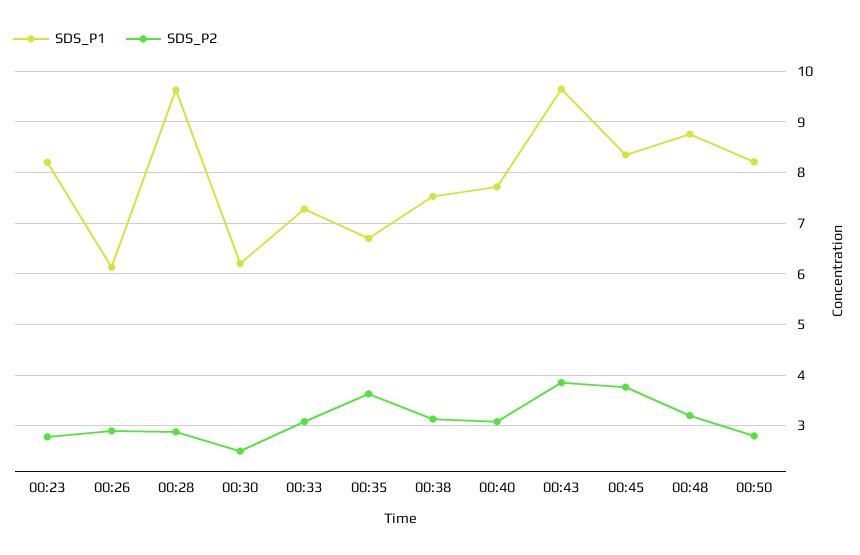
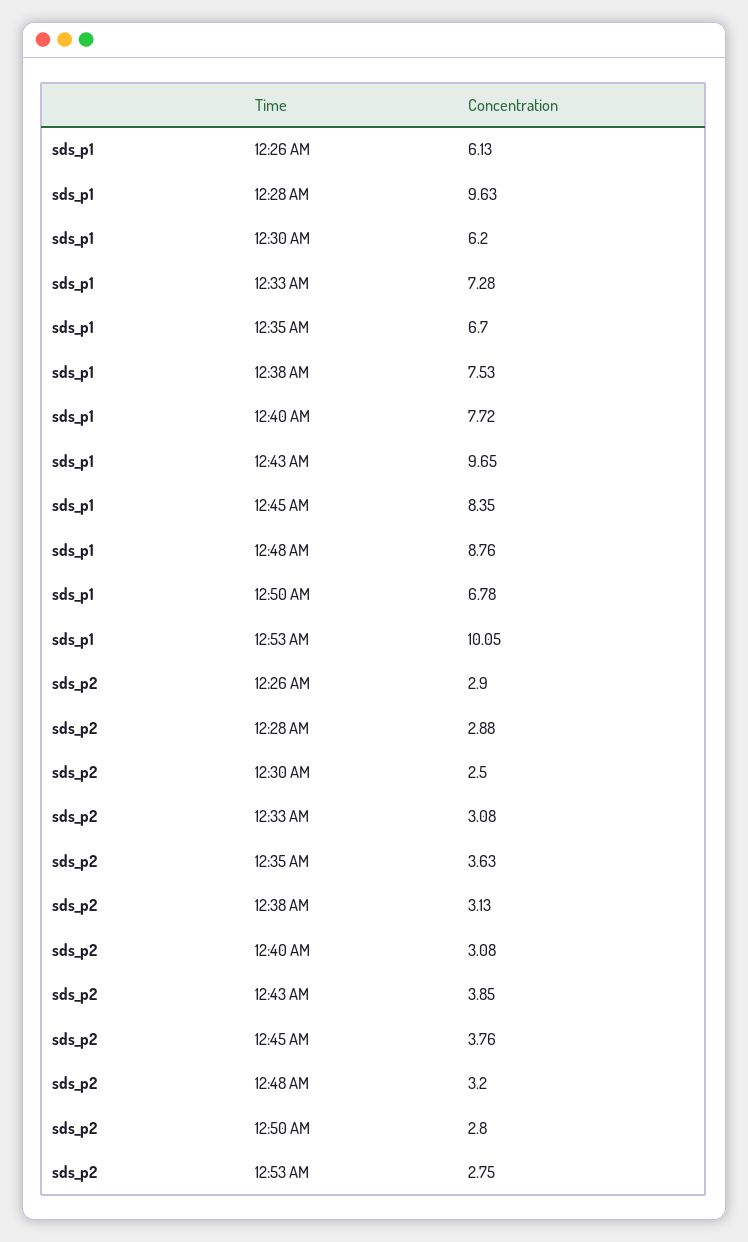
SDS_P1, 00:23: 8.2 -> none
SDS_P2, 00:23: 2.8 -> none
SDS_P1, 00:50: 8.2 -> 6.78
SDS_P1, 12:53 AM: none -> 10.05
SDS_P2, 12:53 AM: none -> 2.75

